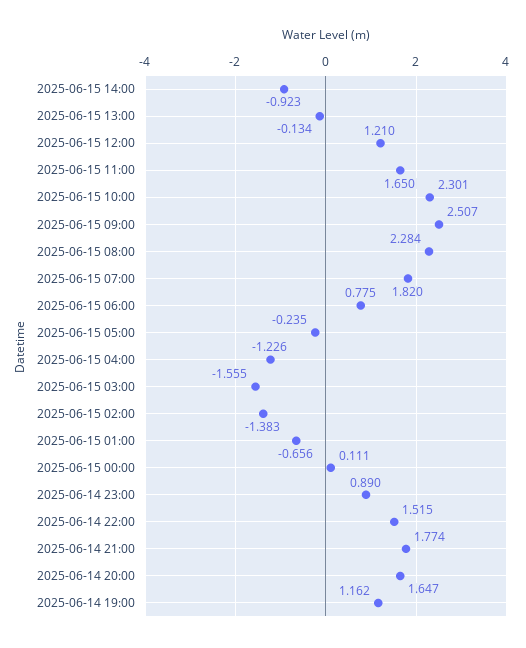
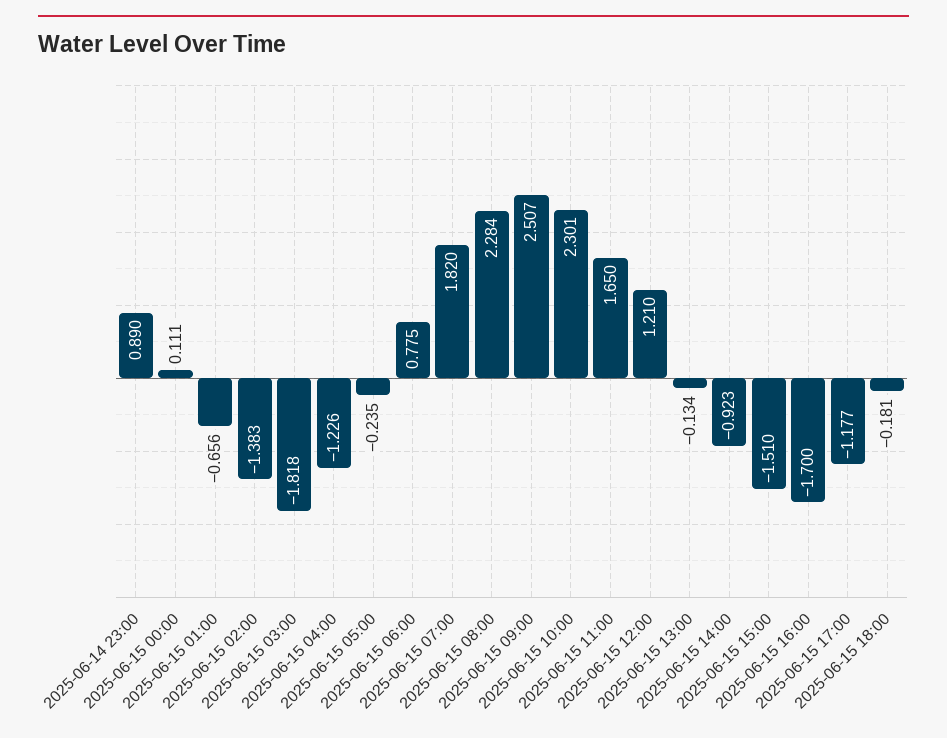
2025-06-15 03:00: -1.555 -> -1.818
2025-06-14 22:00: 1.515 -> none
2025-06-14 21:00: 1.774 -> none
2025-06-14 20:00: 1.647 -> none
2025-06-14 19:00: 1.162 -> none
2025-06-15 15:00: none -> -1.51
2025-06-15 16:00: none -> -1.7
2025-06-15 17:00: none -> -1.177
2025-06-15 18:00: none -> -0.181

